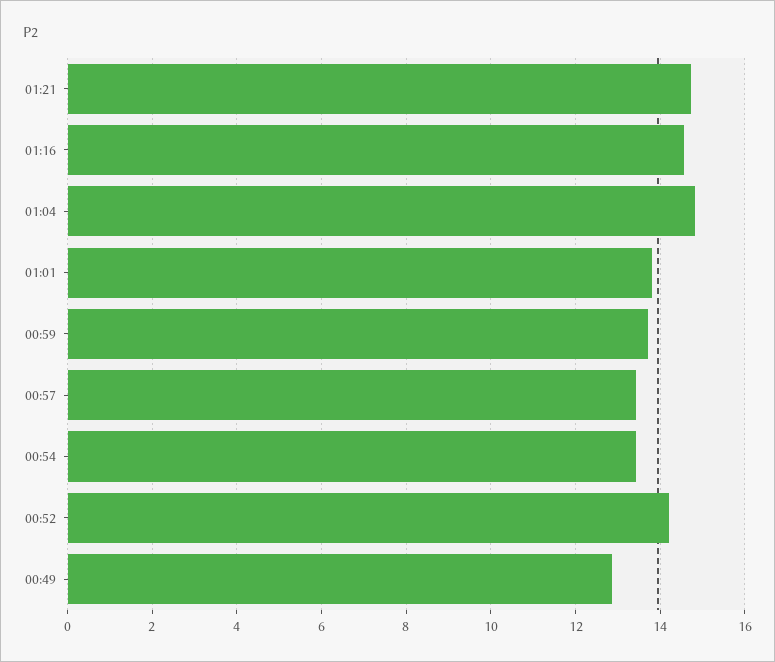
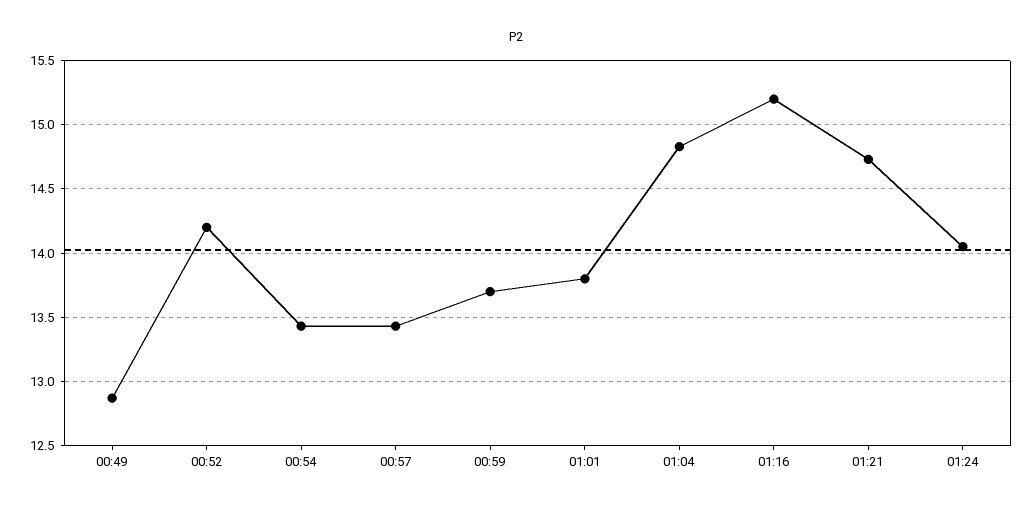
01:16: 14.6 -> 15.2
01:24: none -> 14.05

